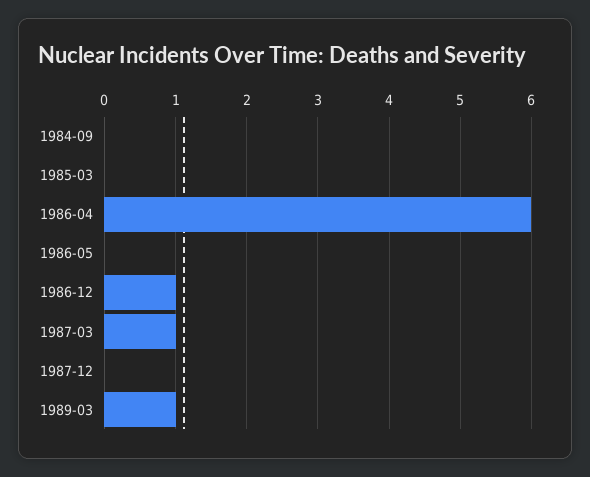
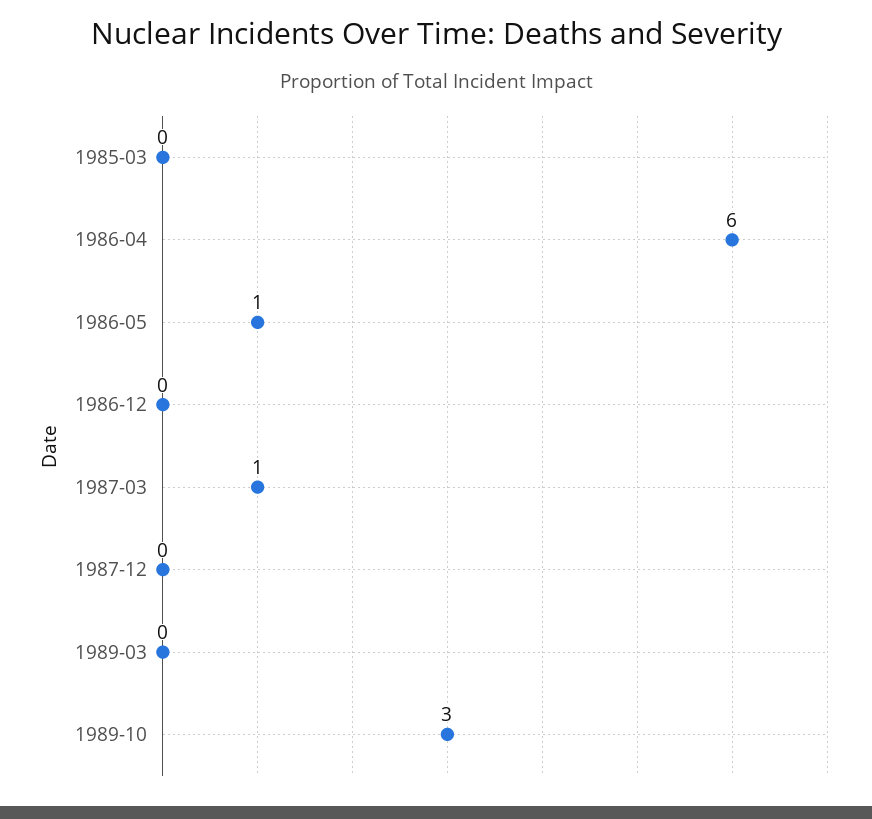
1984-09: 0 -> none
1986-05: 0 -> 1
1986-12: 1 -> 0
1989-03: 1 -> 0
1989-10: none -> 3

